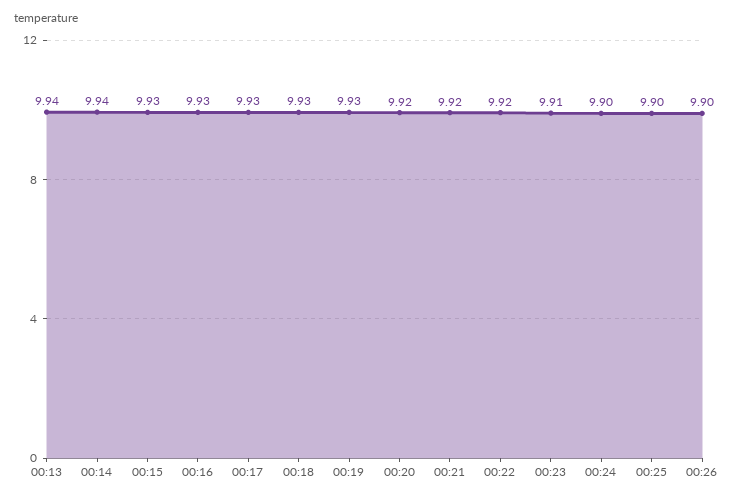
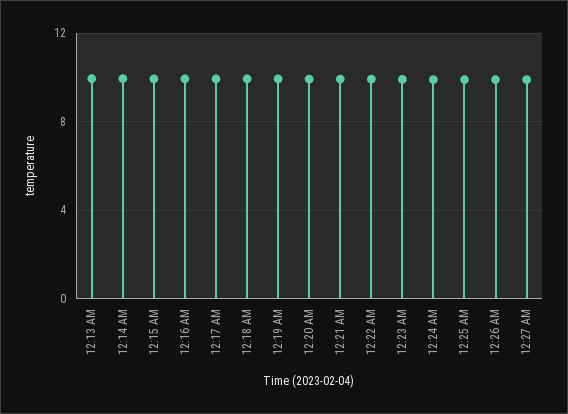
12:27 AM: none -> 10

